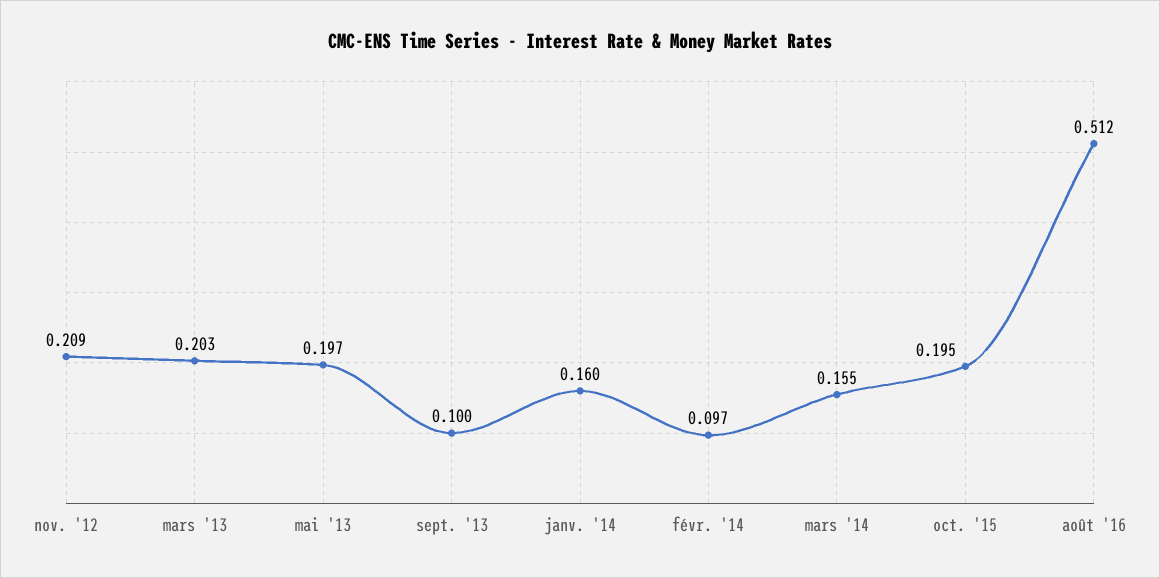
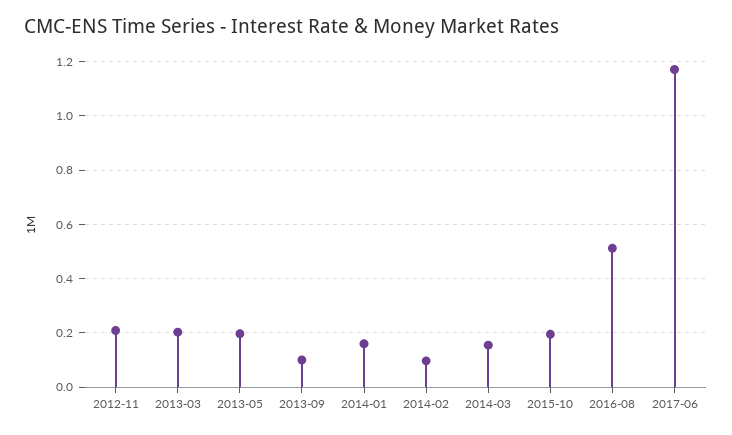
2017-06: none -> 1.175

